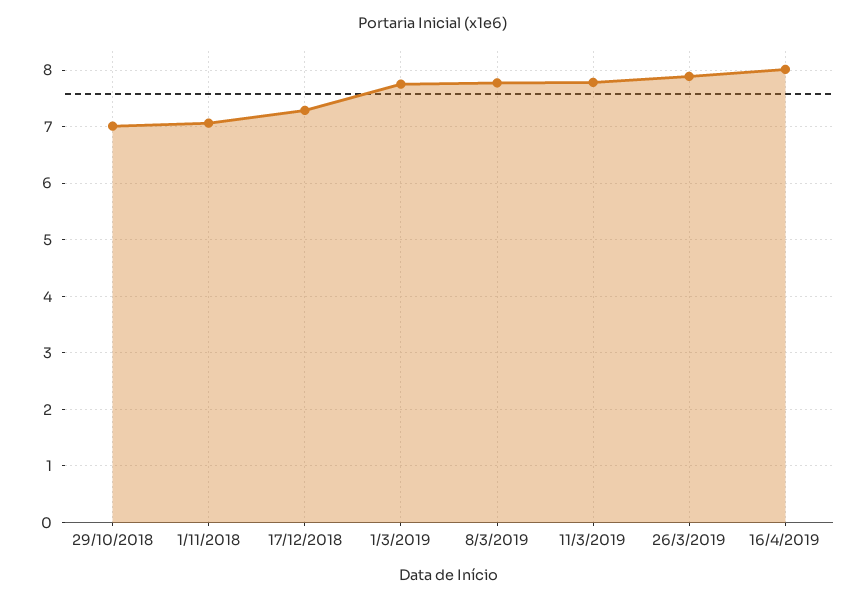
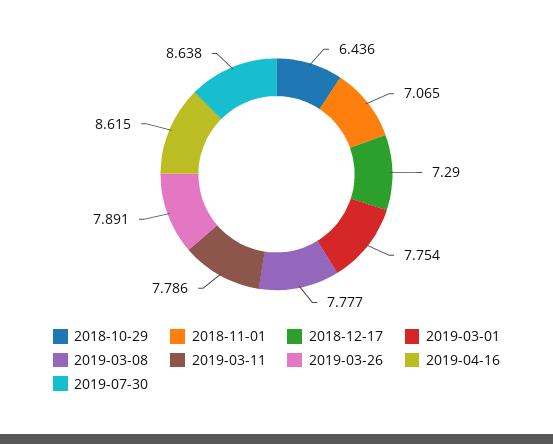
29/10/2018: 7 -> 6.436
16/4/2019: 8 -> 8.615
2019-07-30: none -> 8.638

